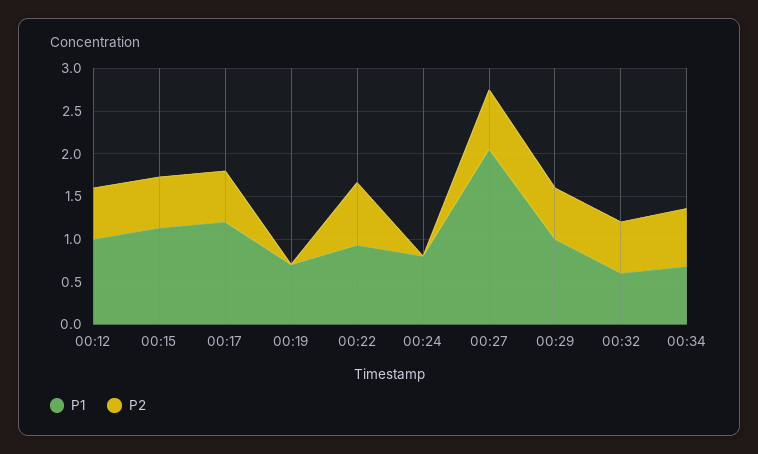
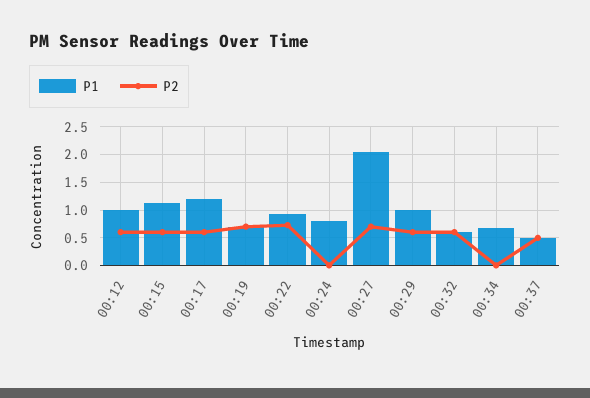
P2, 00:19: 0 -> 0.75
P2, 00:34: 0.7 -> 0
P1, 00:37: none -> 0.5
P2, 00:37: none -> 0.5

